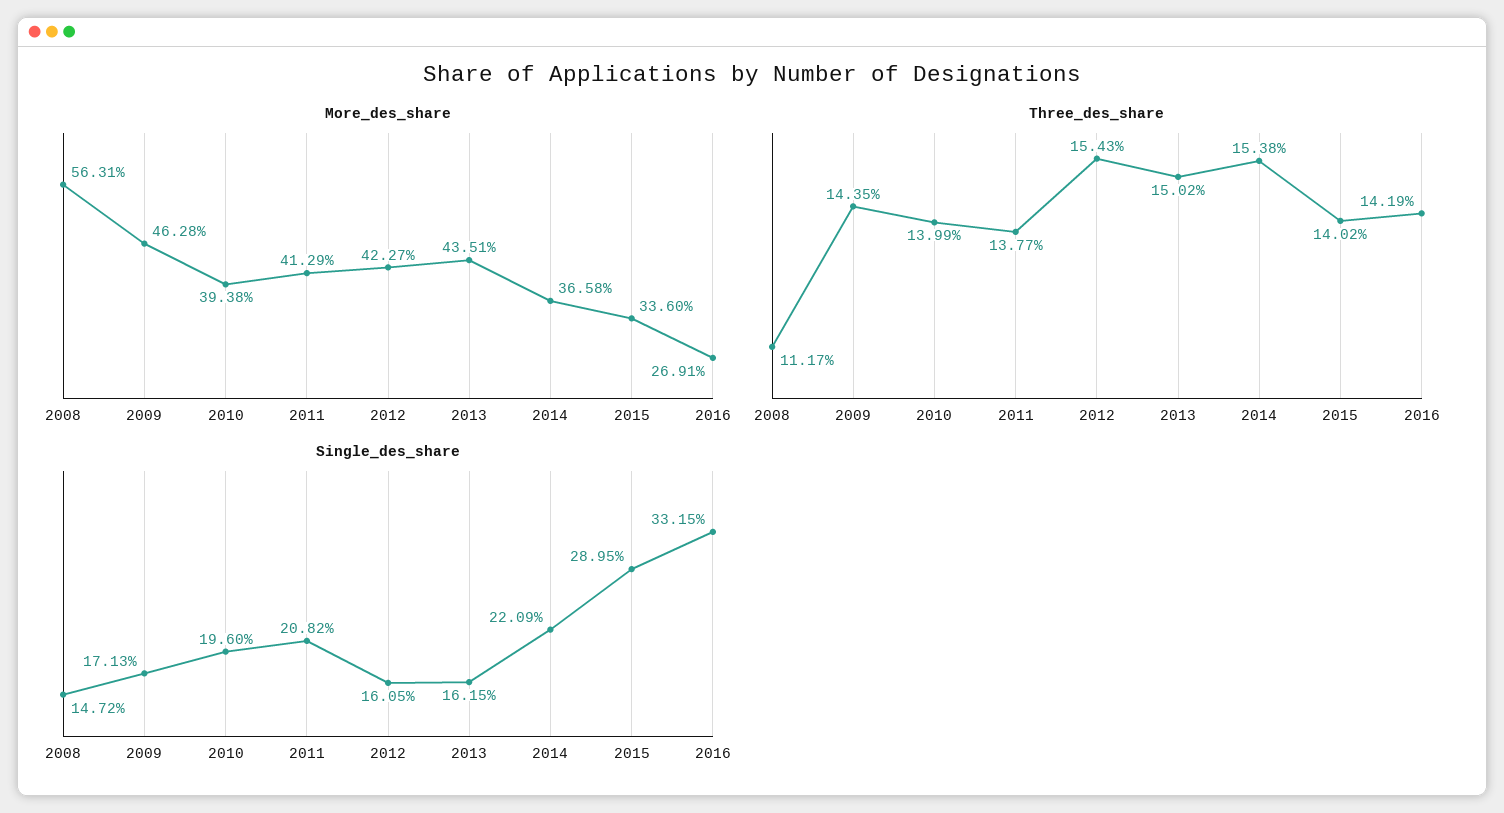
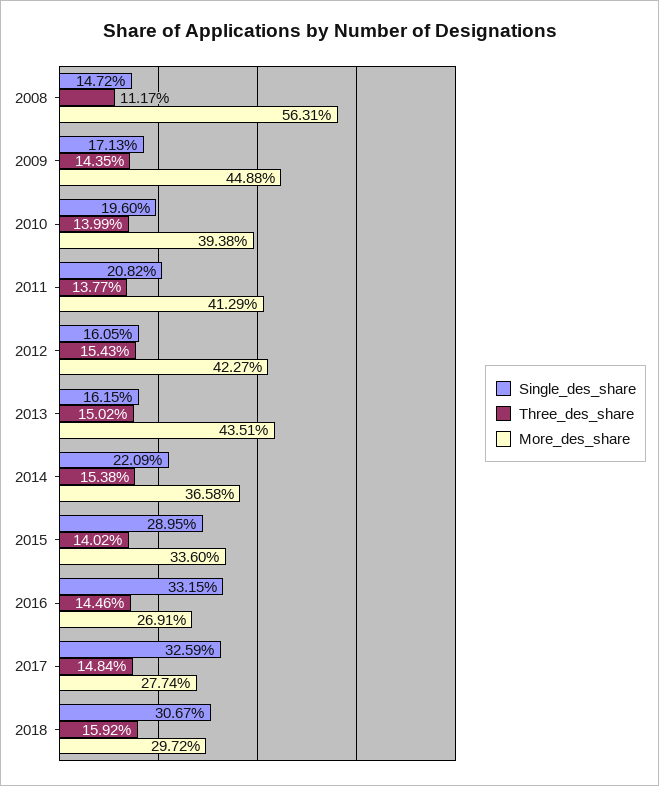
More_des_share, 2009: 46.28 -> 44.88
Three_des_share, 2016: 14.19 -> 14.46
Single_des_share, 2017: none -> 32.59
Three_des_share, 2017: none -> 14.84
More_des_share, 2017: none -> 27.74
Single_des_share, 2018: none -> 30.67
Three_des_share, 2018: none -> 15.92
More_des_share, 2018: none -> 29.72

